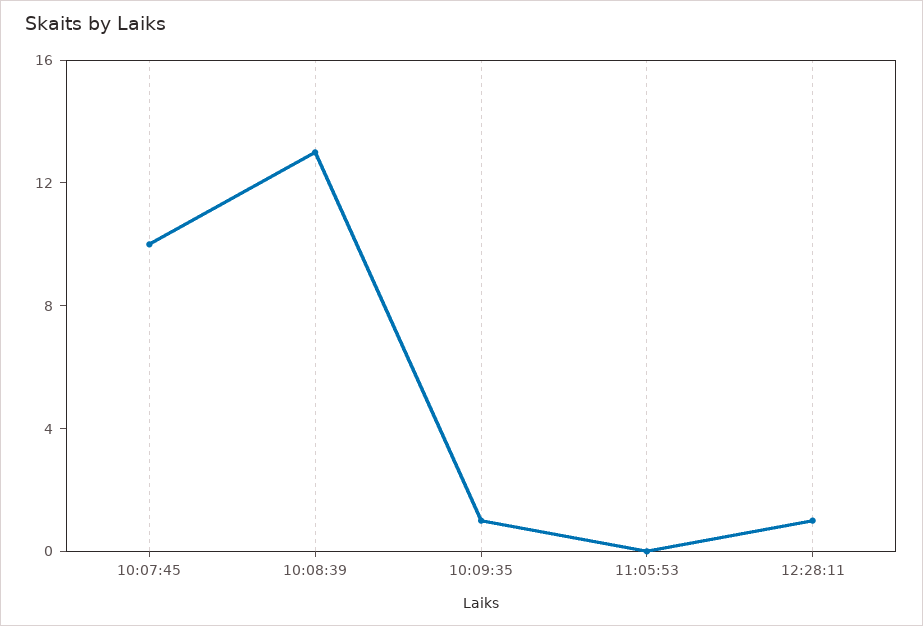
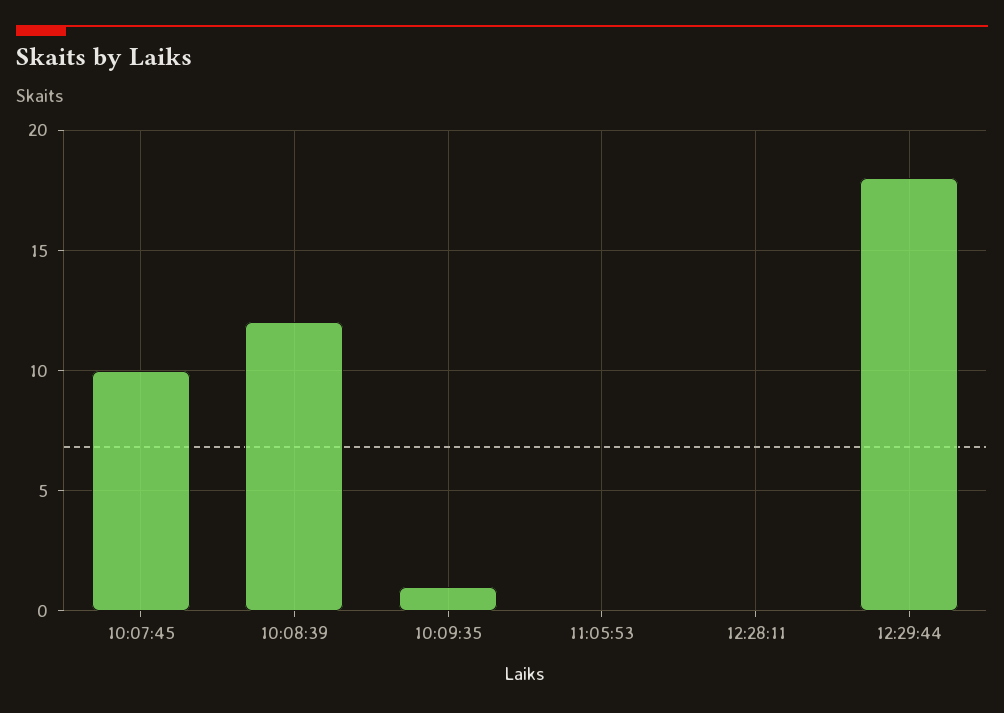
10:08:39: 13 -> 12
12:28:11: 1 -> 0
12:29:44: none -> 18

